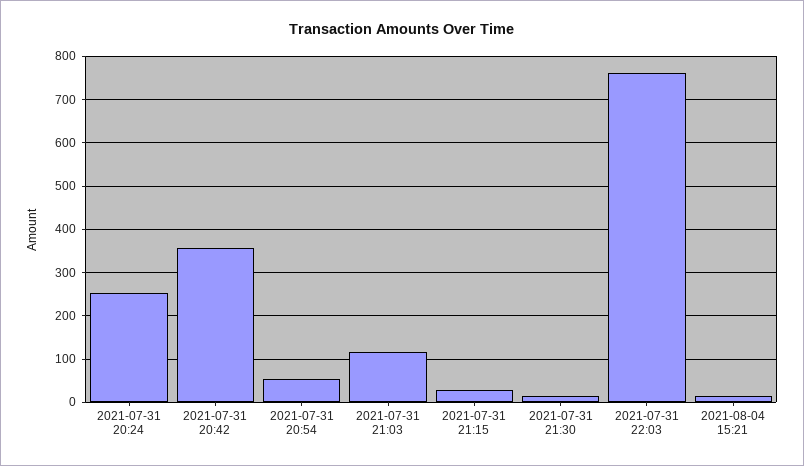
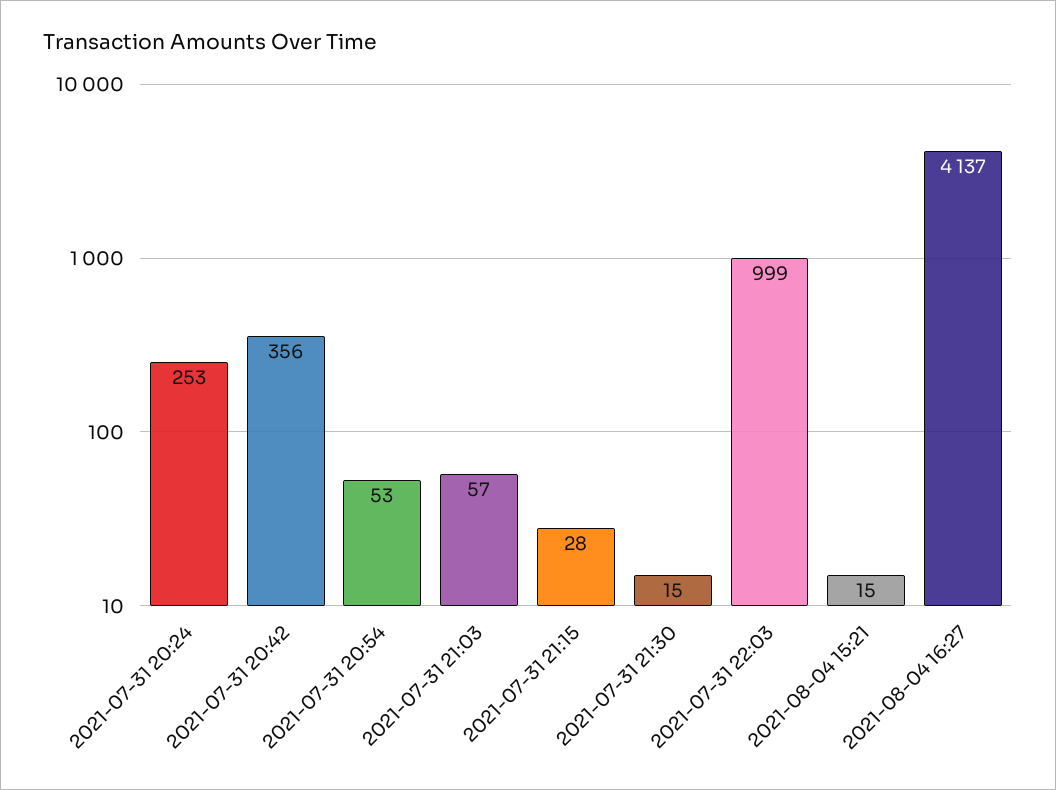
2021-07-31 21:03: 120 -> 57
2021-07-31 22:03: 760 -> 999
2021-08-04 16:27: none -> 4137

